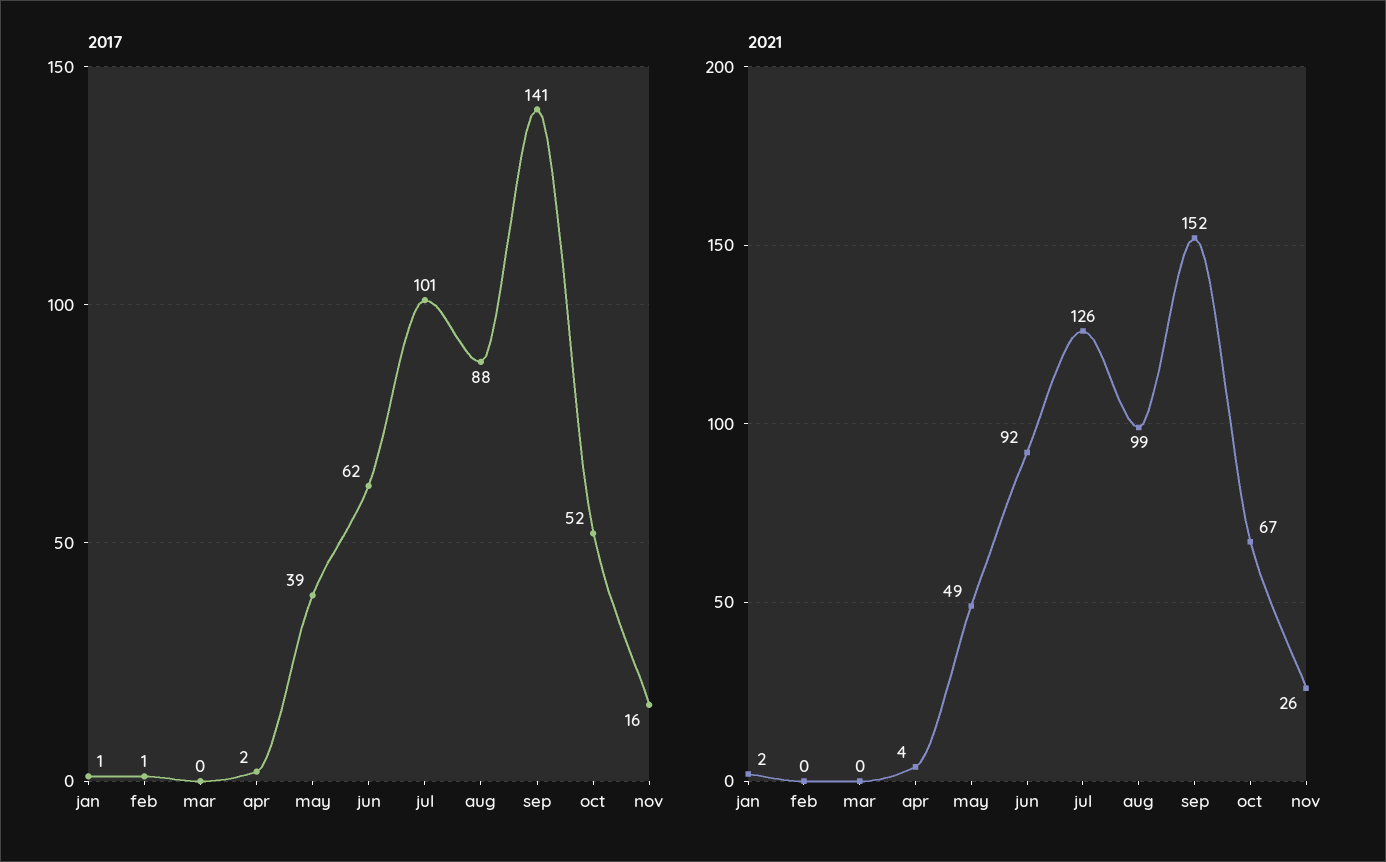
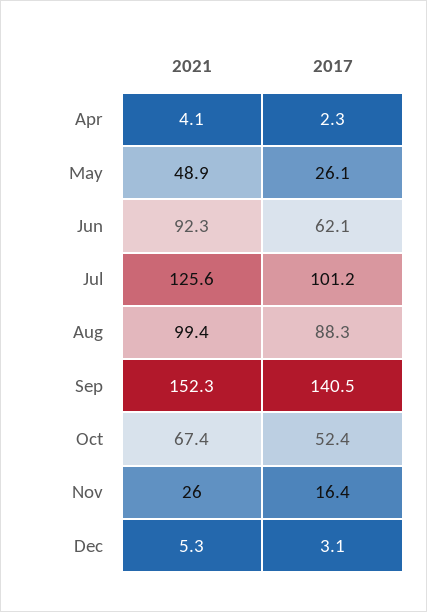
2017, jan: 1 -> none
2017, feb: 1 -> none
2017, mar: 0 -> none
2017, may: 39 -> 26.1
2021, jan: 2 -> none
2021, feb: 0 -> none
2021, mar: 0 -> none
2021, Dec: none -> 5.3
2017, Dec: none -> 3.1

